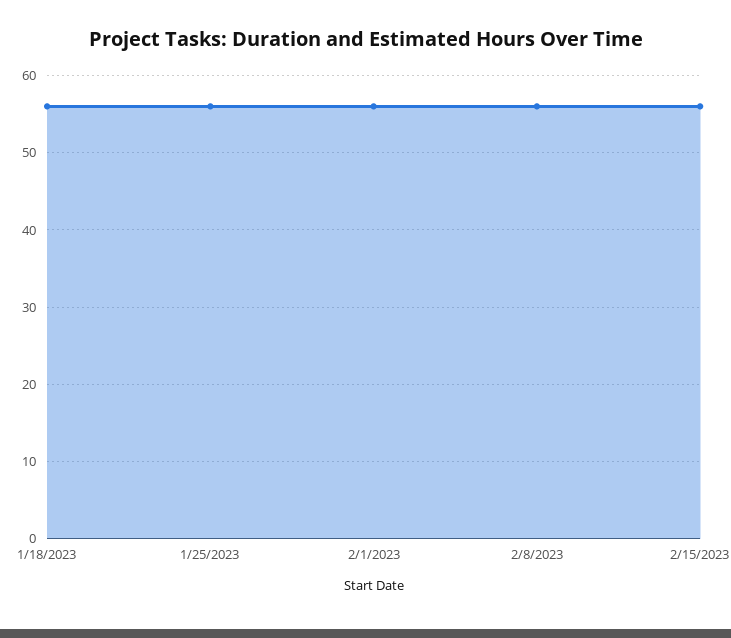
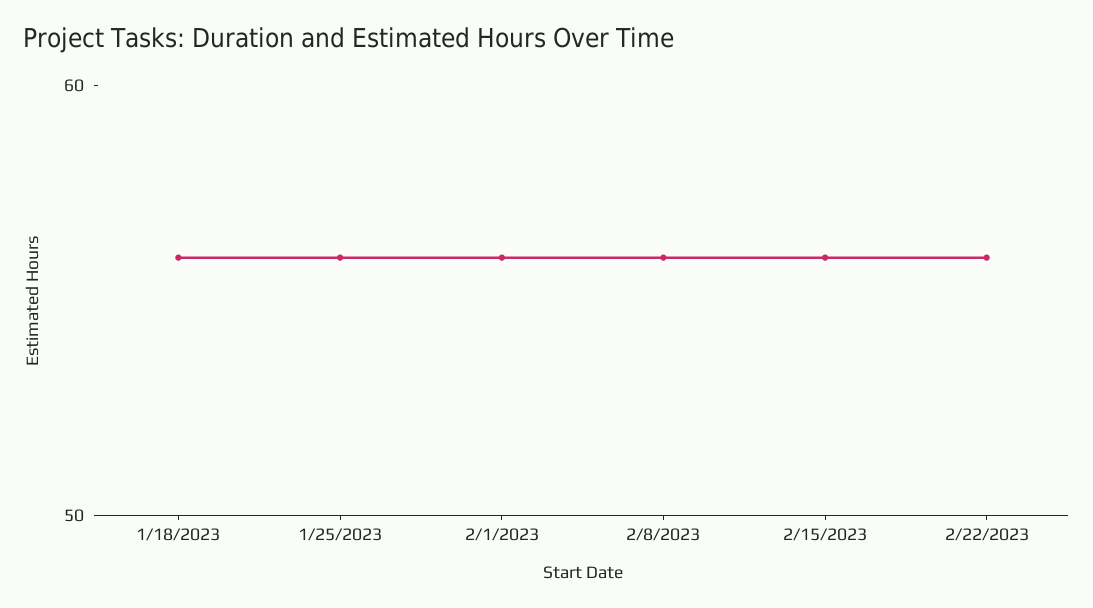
2/22/2023: none -> 56

